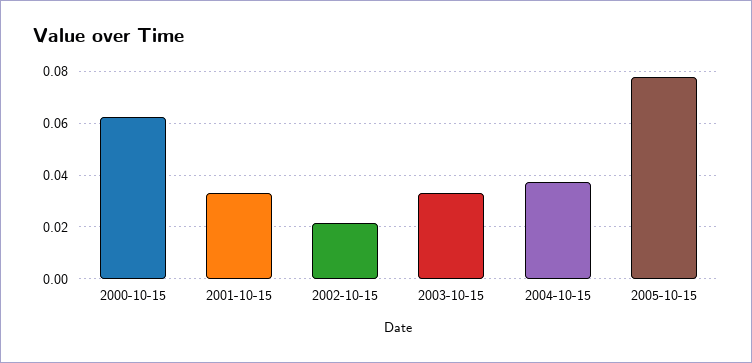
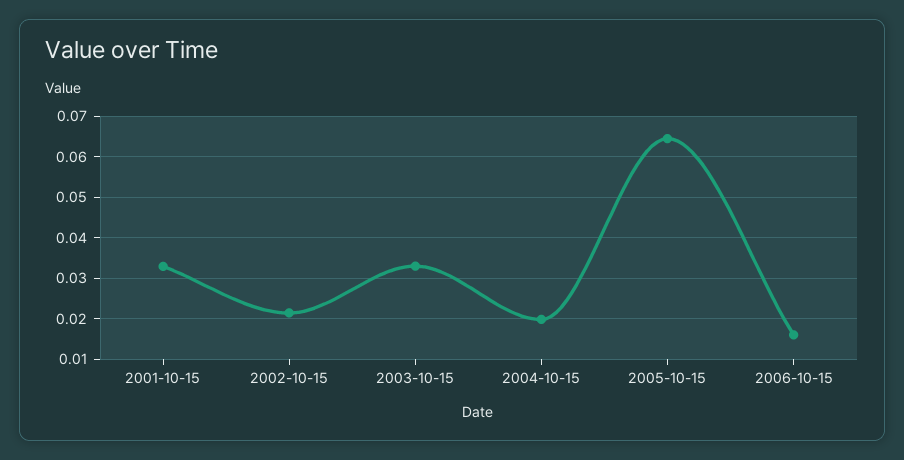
2000-10-15: 0.0625 -> none
2004-10-15: 0.0375 -> 0.02
2005-10-15: 0.0775 -> 0.064
2006-10-15: none -> 0.016

